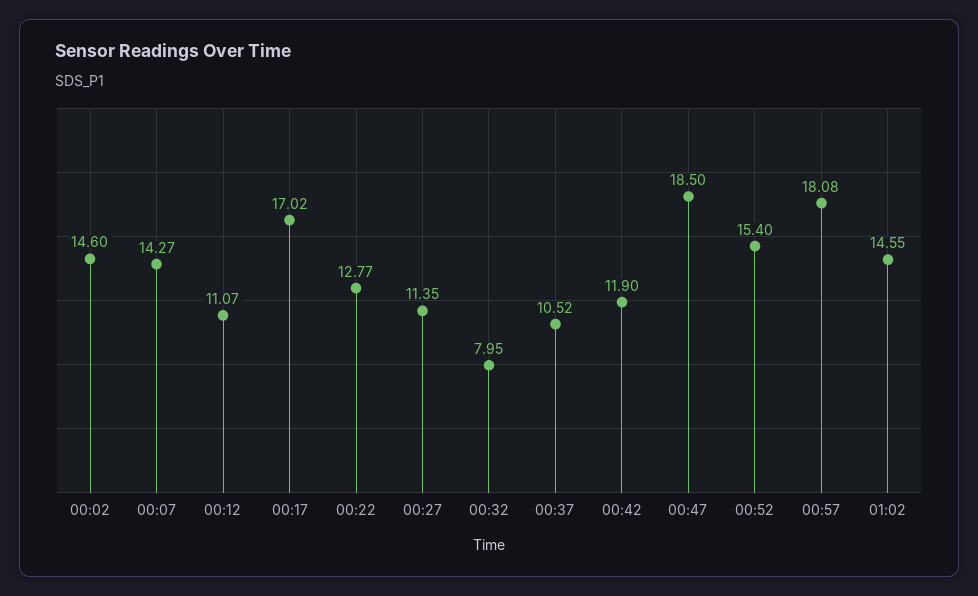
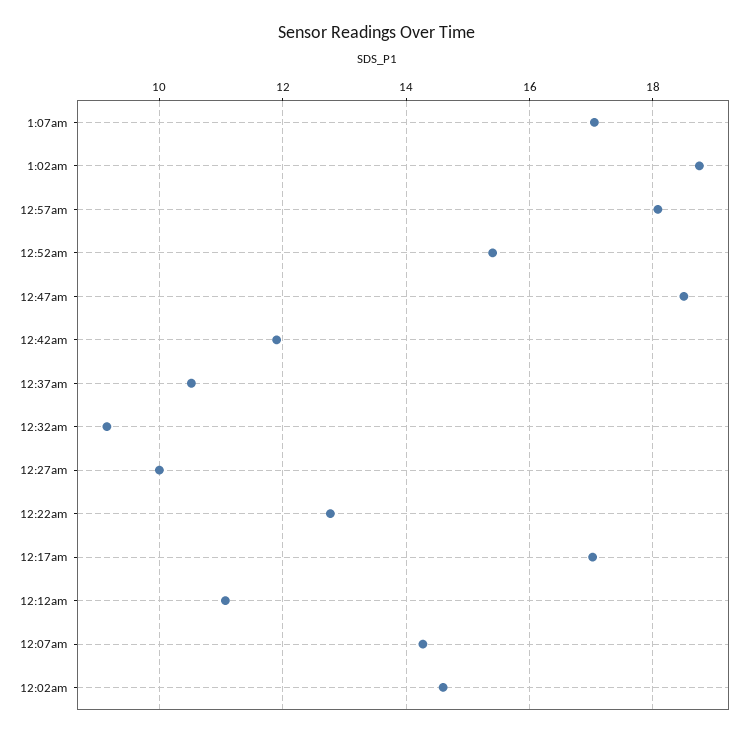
00:27: 11.35 -> 10
00:32: 7.95 -> 9.2
01:02: 14.55 -> 18.8
1:07am: none -> 17

